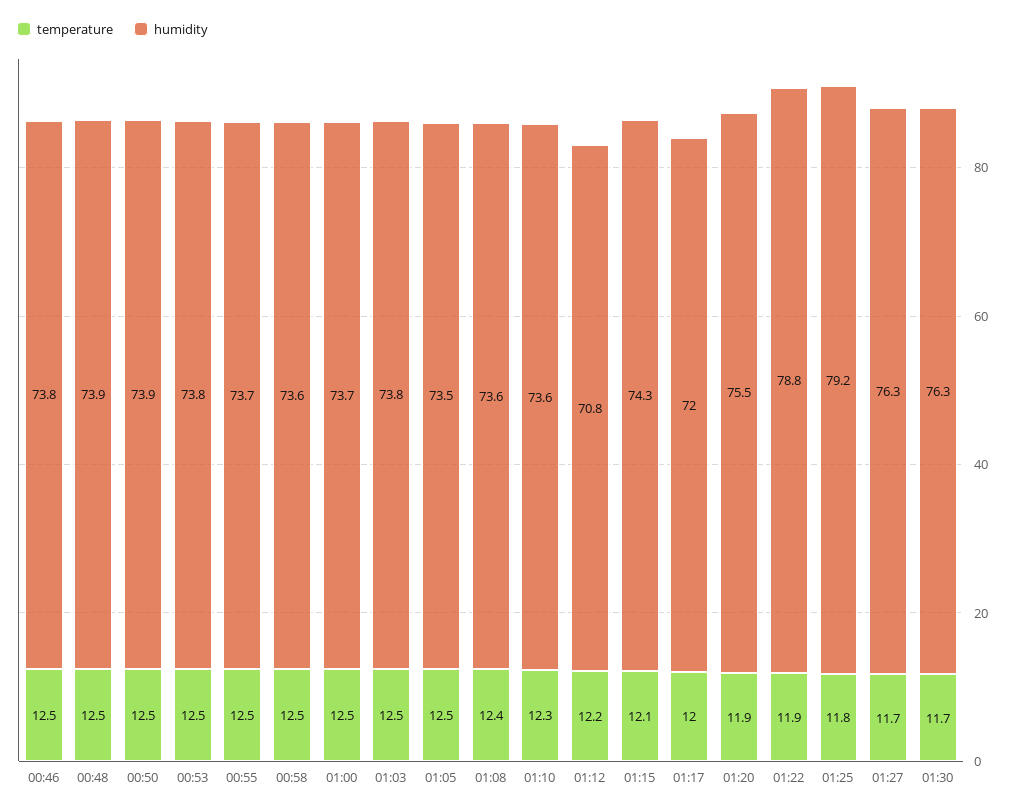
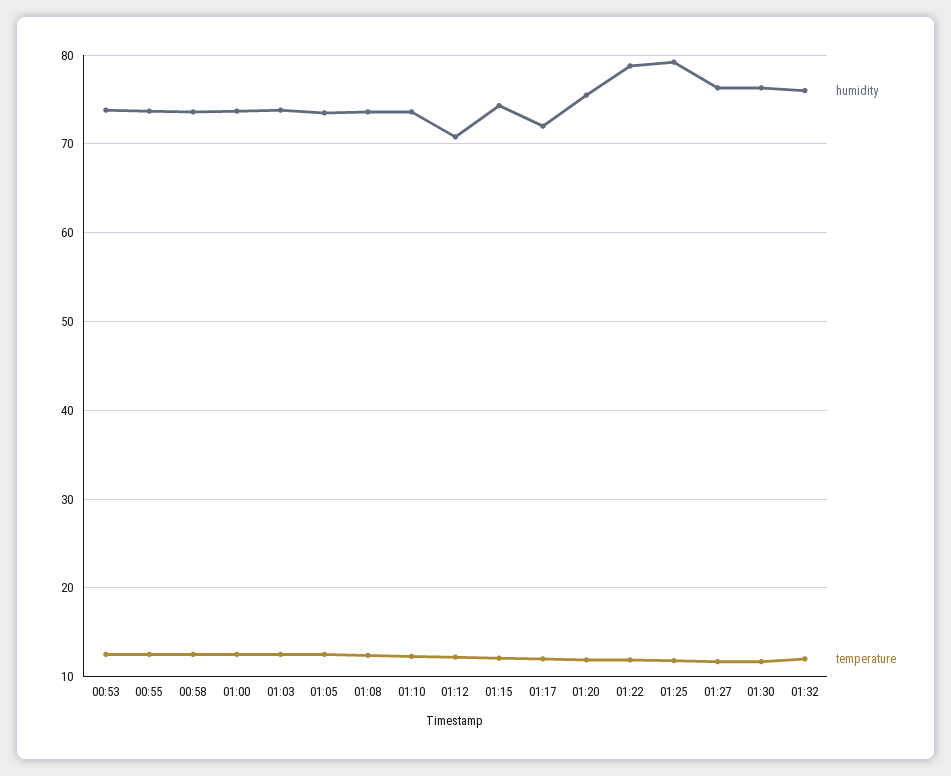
temperature, 00:46: 12.5 -> none
humidity, 00:46: 73.8 -> none
temperature, 00:48: 12.5 -> none
humidity, 00:48: 73.9 -> none
temperature, 00:50: 12.5 -> none
humidity, 00:50: 73.9 -> none
humidity, 01:32: none -> 76
temperature, 01:32: none -> 12

